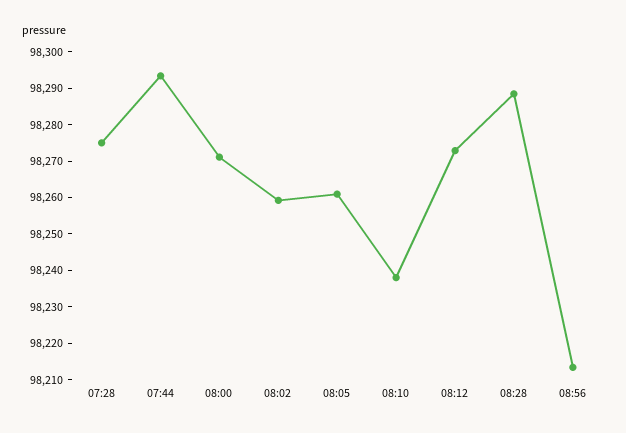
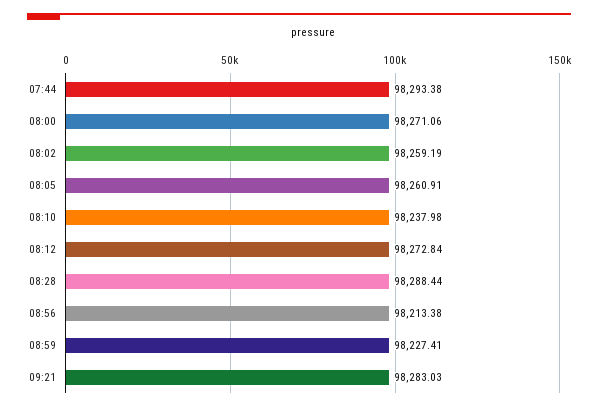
07:28: 98275 -> none
08:59: none -> 98227.41
09:21: none -> 98283.03

